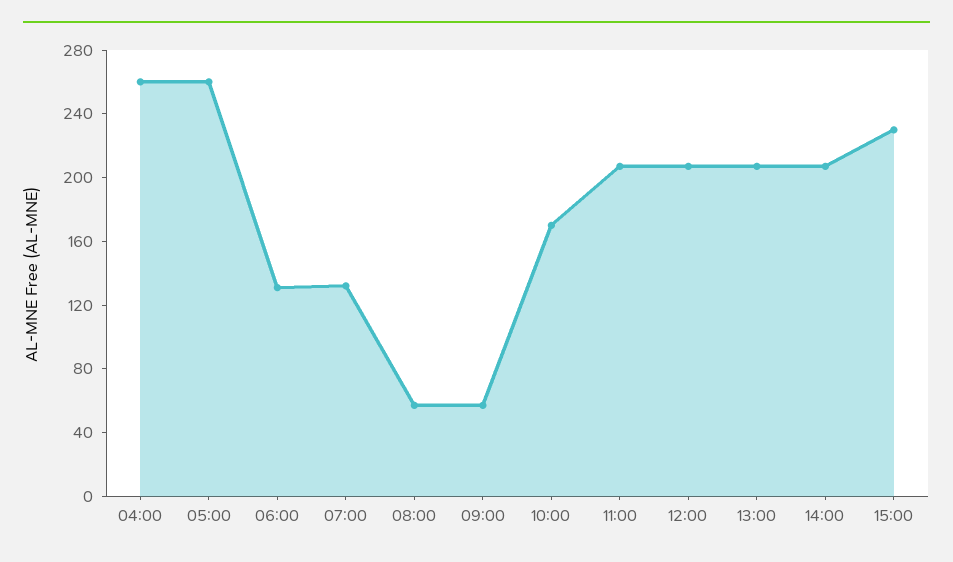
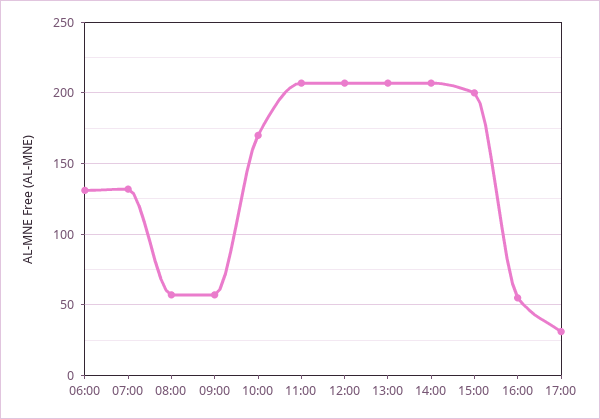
04:00: 260 -> none
05:00: 260 -> none
15:00: 230 -> 200
16:00: none -> 55
17:00: none -> 30

